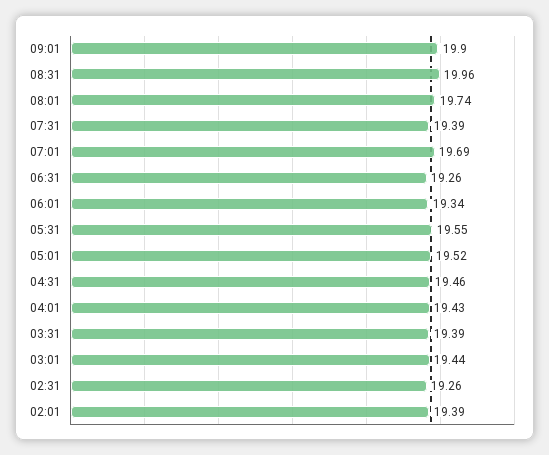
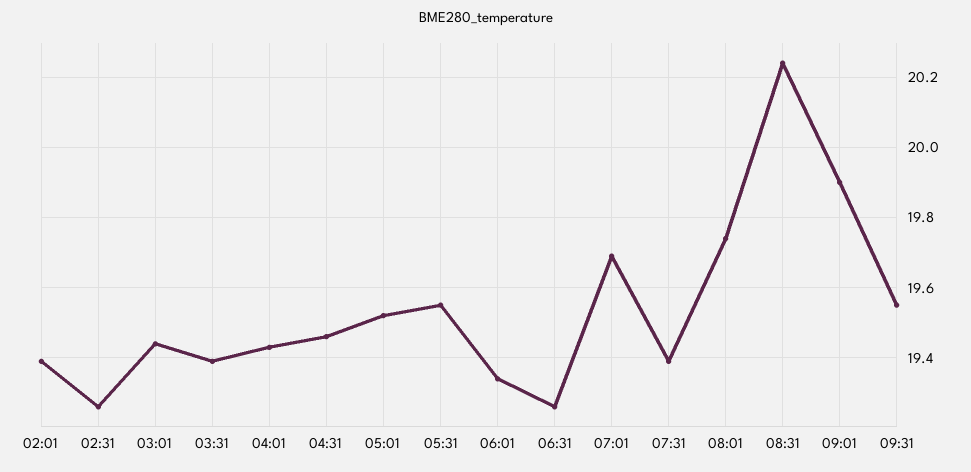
08:31: 19.96 -> 20.25
09:31: none -> 19.55

